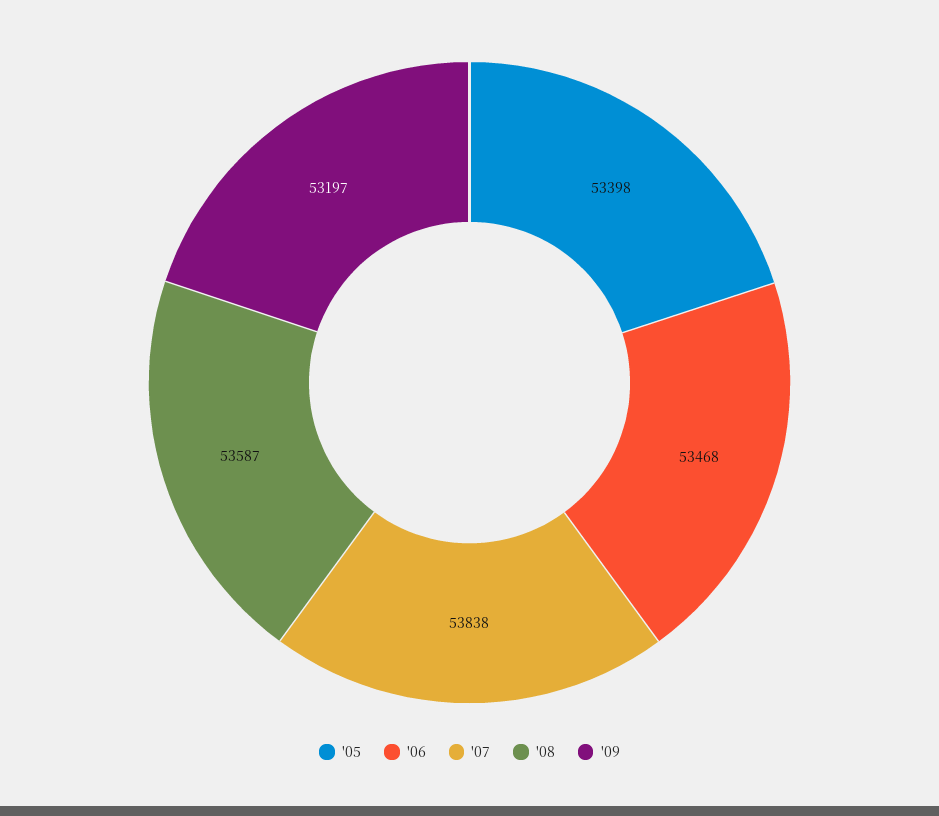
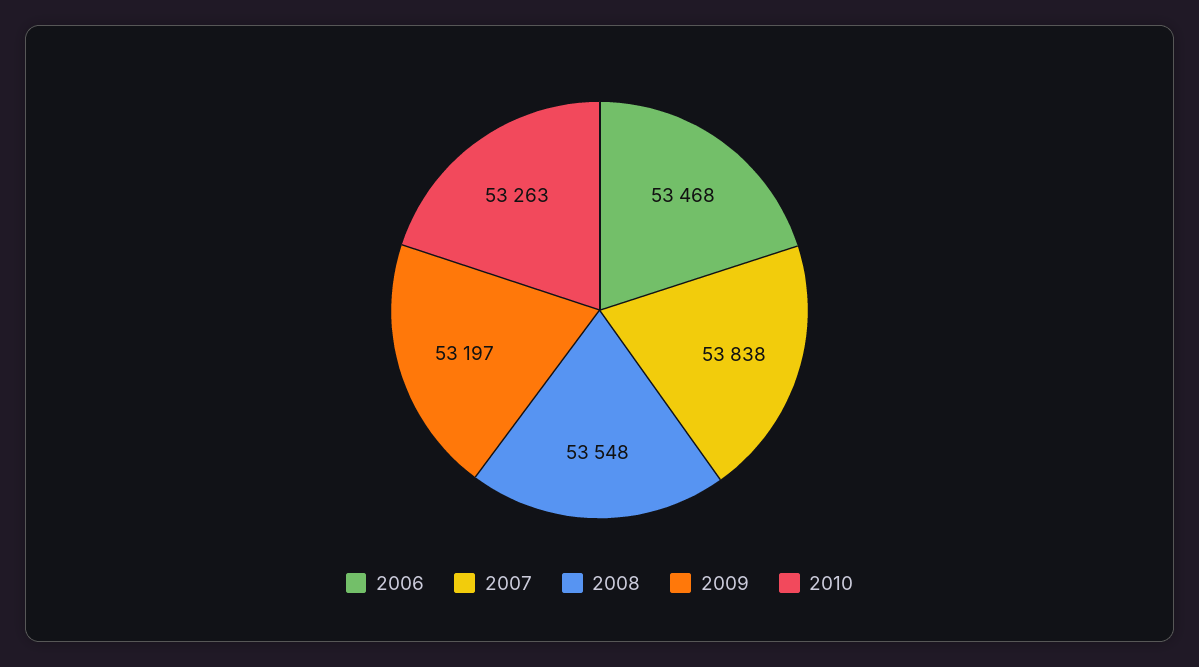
'05: 53398 -> none
'08: 53587 -> 53548
2010: none -> 53263

